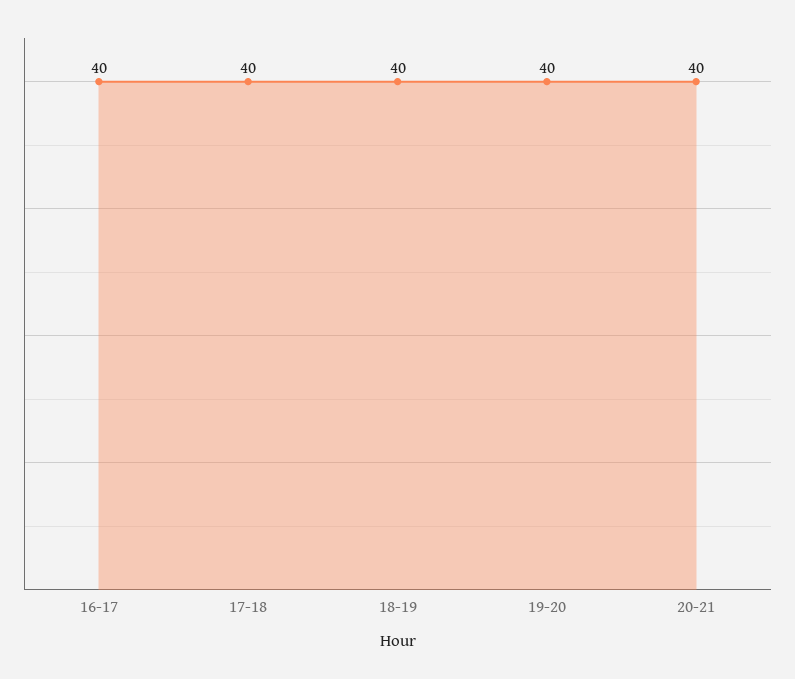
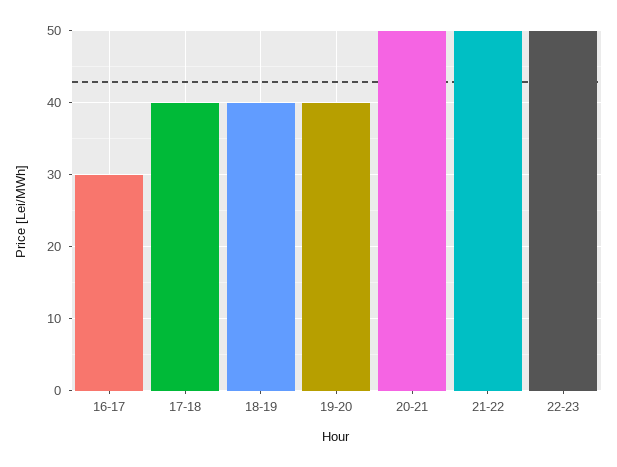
16-17: 40 -> 30
20-21: 40 -> 50
21-22: none -> 50
22-23: none -> 50

